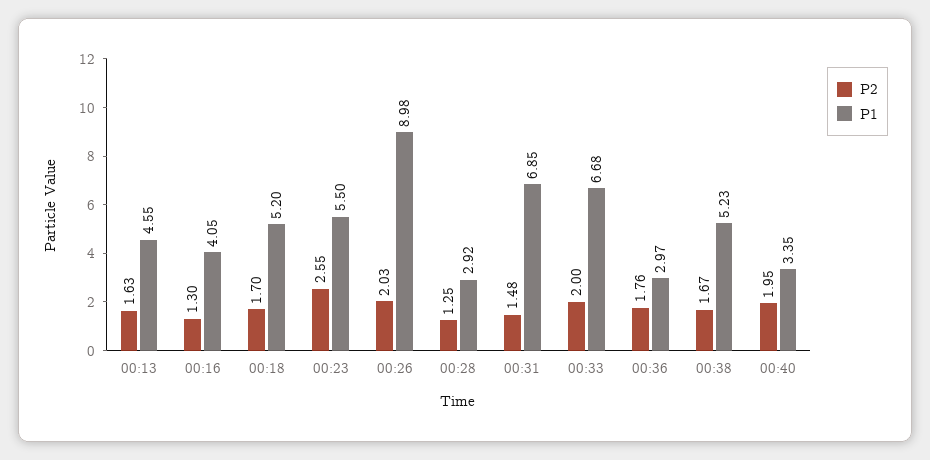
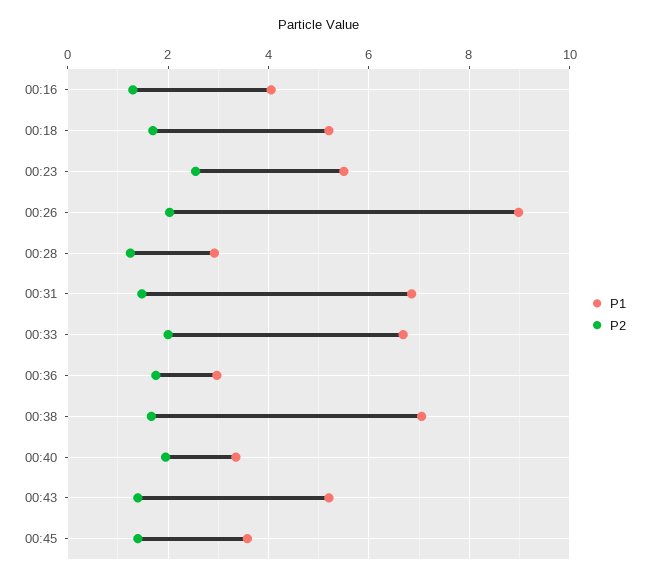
P2, 00:13: 1.63 -> none
P1, 00:13: 4.55 -> none
P1, 00:38: 5.23 -> 7
P1, 00:43: none -> 5.2
P2, 00:43: none -> 1.4
P1, 00:45: none -> 3.6
P2, 00:45: none -> 1.4

